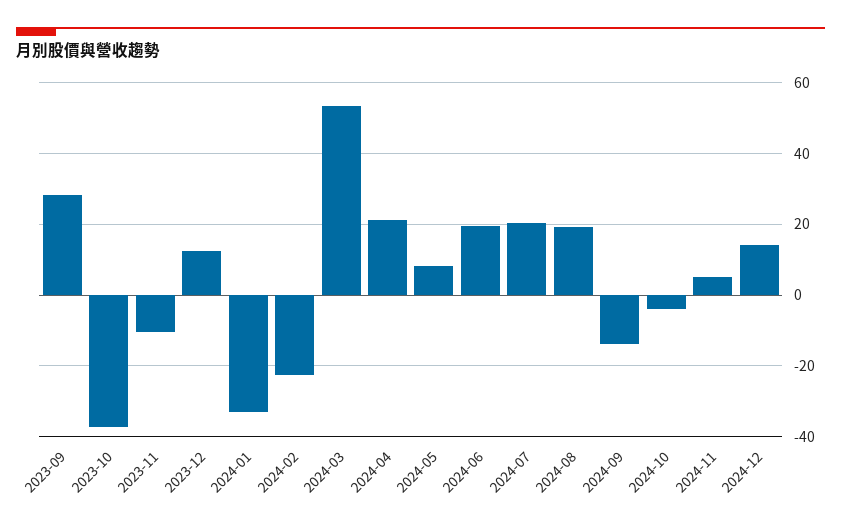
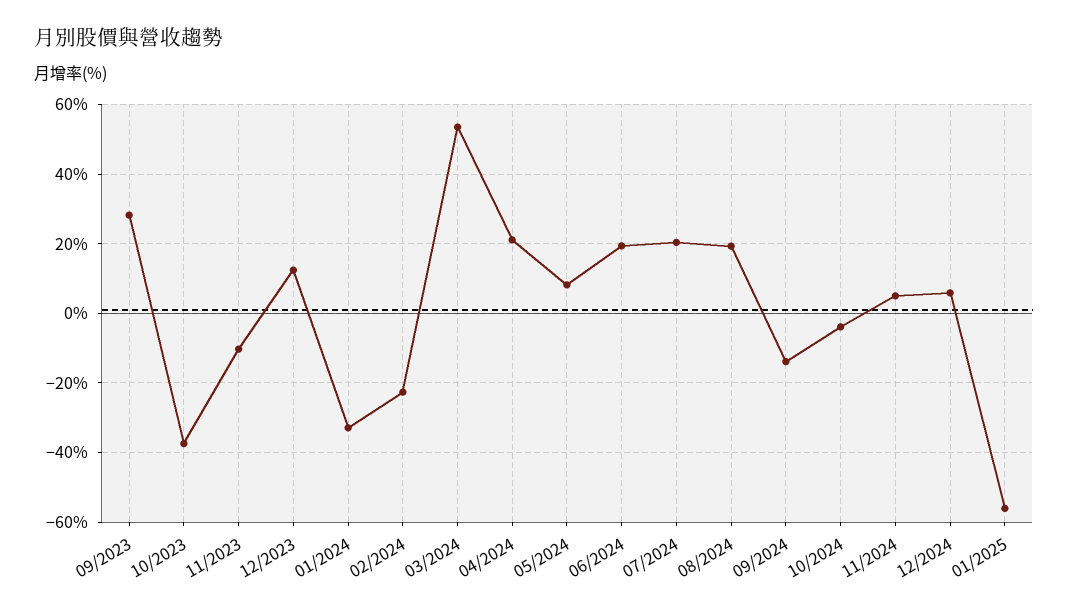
2024-12: 14 -> 6
01/2025: none -> -56

